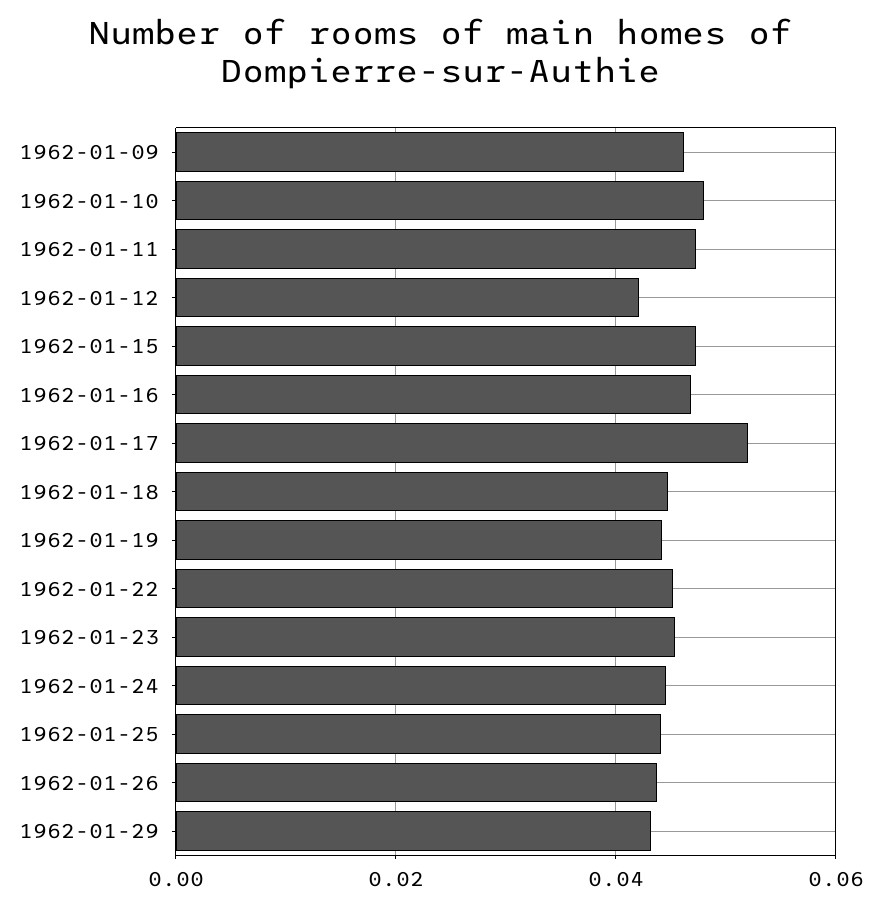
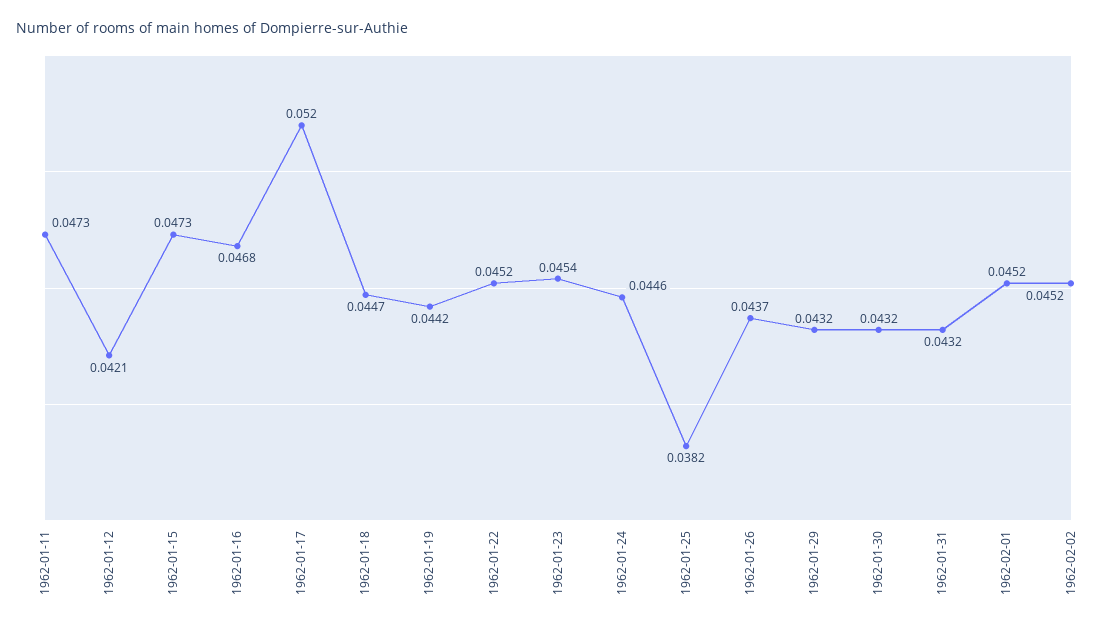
1962-01-09: 0.046 -> none
1962-01-10: 0.048 -> none
1962-01-25: 0.044 -> 0.0382
1962-01-30: none -> 0.0432
1962-01-31: none -> 0.0432
1962-02-01: none -> 0.0452
1962-02-02: none -> 0.0452

